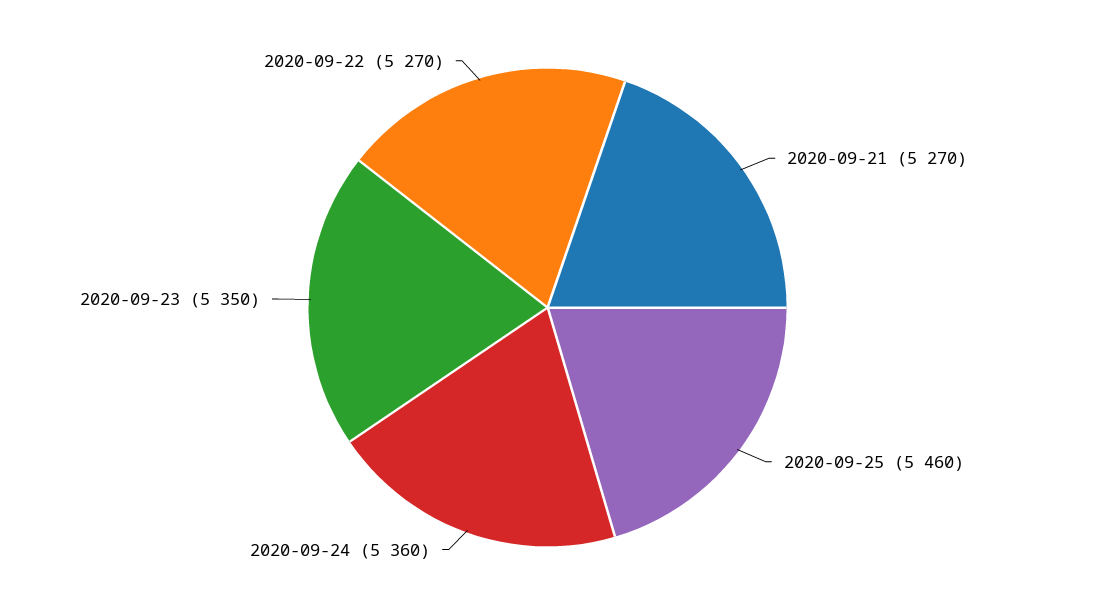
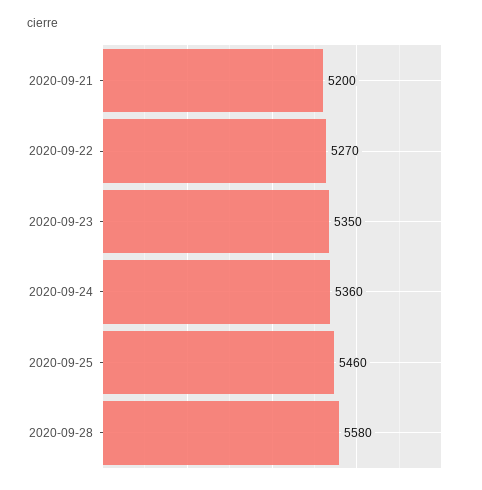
2020-09-21: 5270 -> 5200
2020-09-28: none -> 5580

